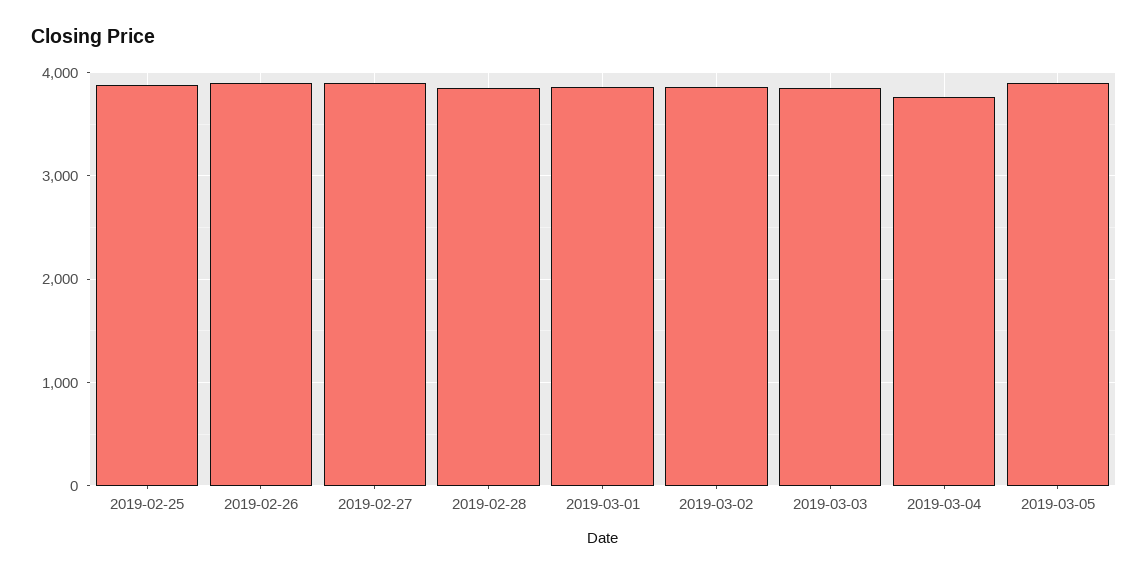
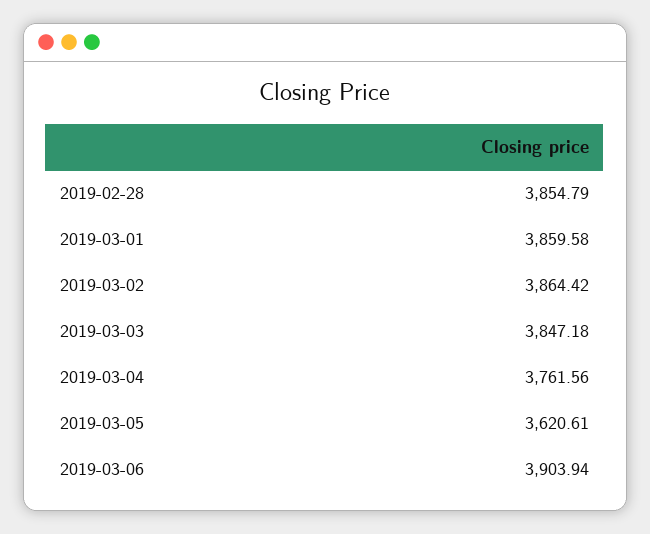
2019-02-25: 3900 -> none
2019-02-26: 3900 -> none
2019-02-27: 3900 -> none
2019-03-05: 3900 -> 3620.61
2019-03-06: none -> 3903.94

